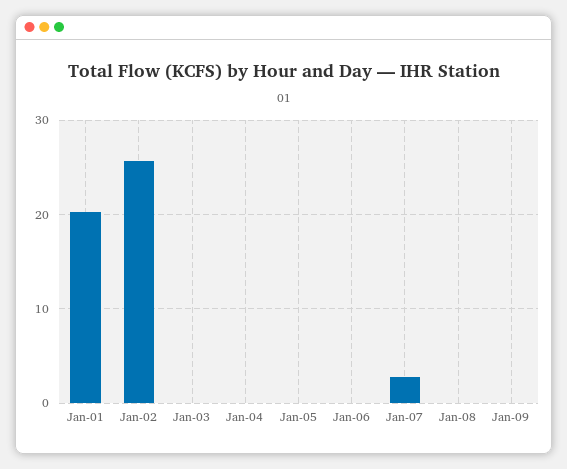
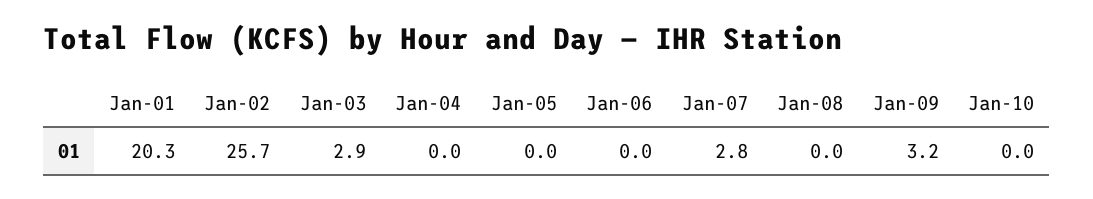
Jan-03: 0 -> 2.9
Jan-09: 0 -> 3.2
Jan-10: none -> 0

